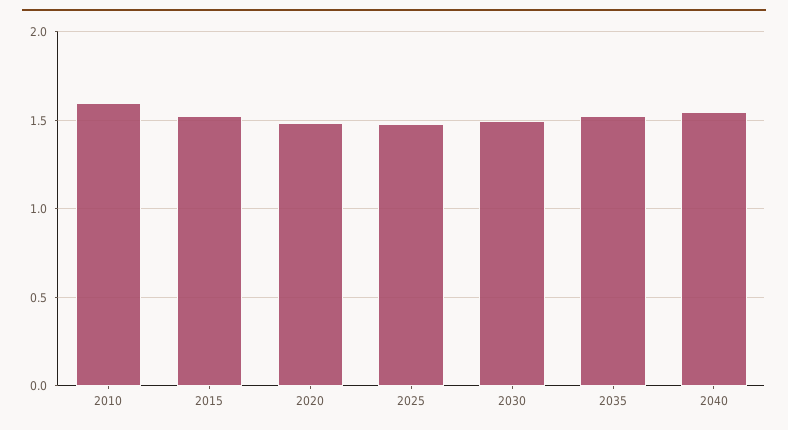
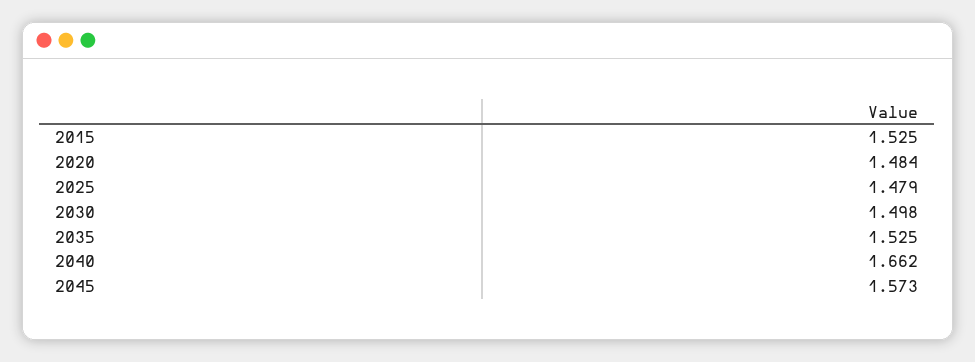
2010: 1.6 -> none
2040: 1.55 -> 1.662
2045: none -> 1.573

